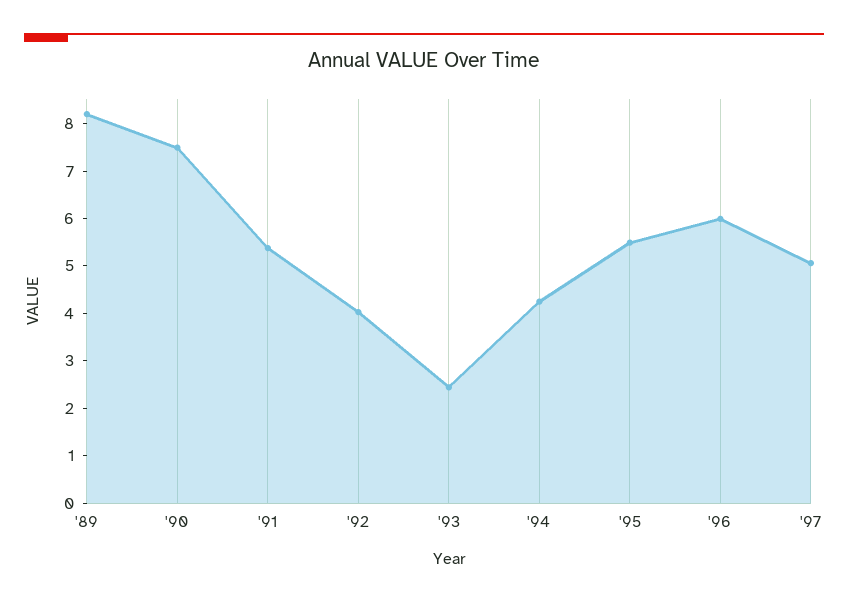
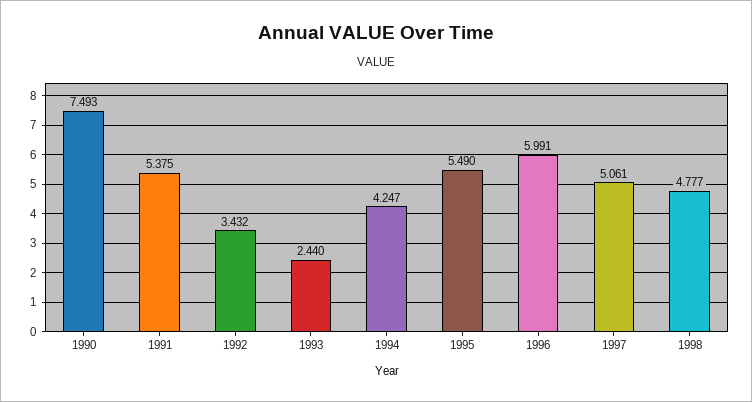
'89: 8.2 -> none
'92: 4 -> 3.432
1998: none -> 4.777

